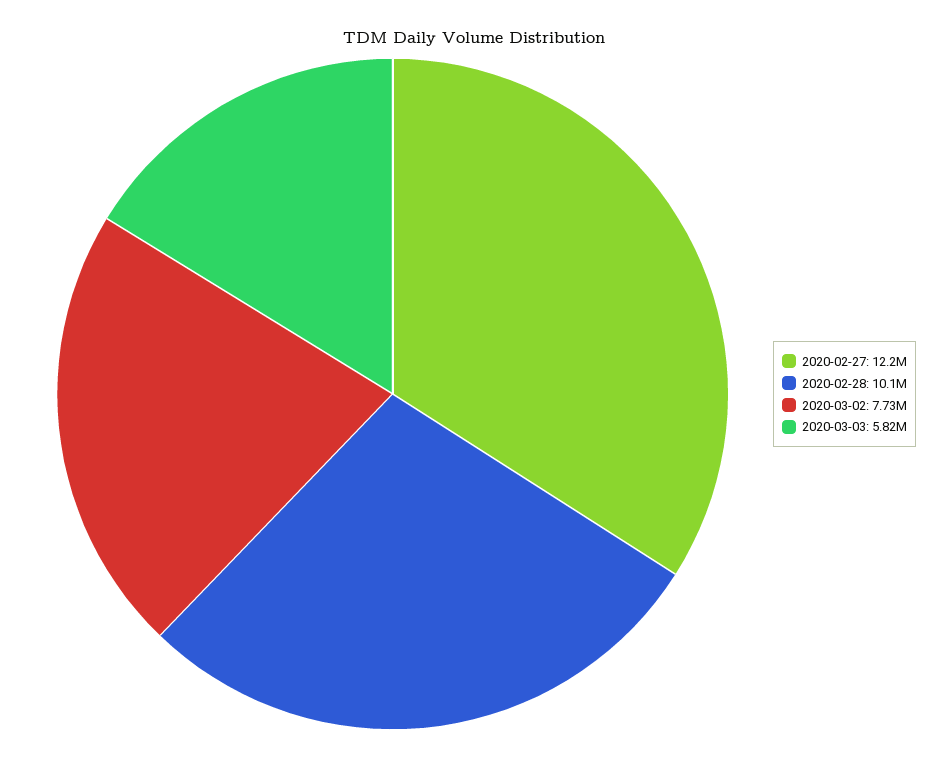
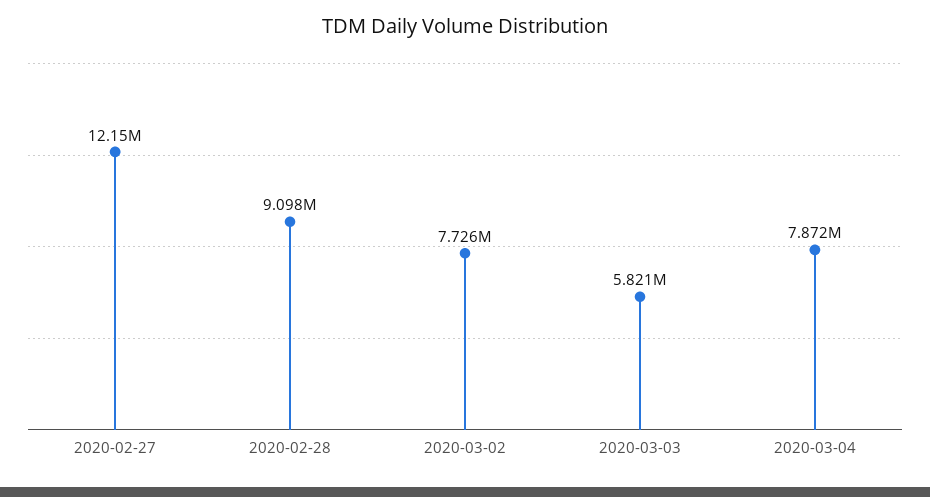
2020-02-28: 10100000 -> 9098000
2020-03-04: none -> 7872000

